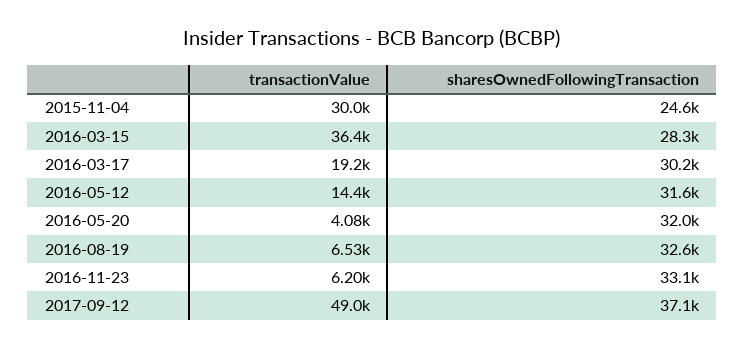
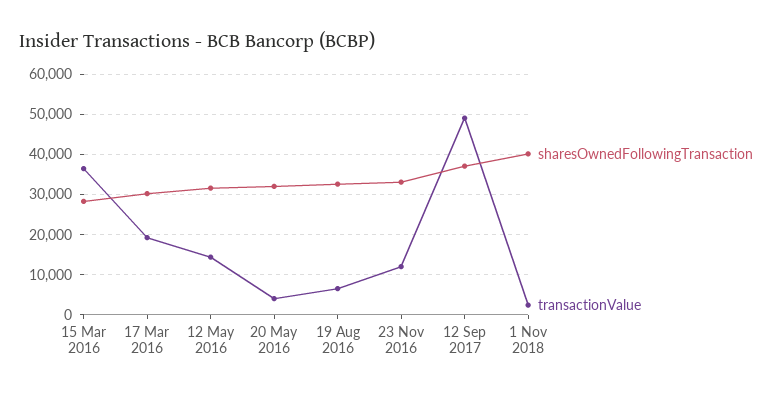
transactionValue, 2015-11-04: 30000 -> none
sharesOwnedFollowingTransaction, 2015-11-04: 24600 -> none
transactionValue, 2016-11-23: 6200 -> 12000
sharesOwnedFollowingTransaction, 1 Nov 2018: none -> 40000
transactionValue, 1 Nov 2018: none -> 2000

